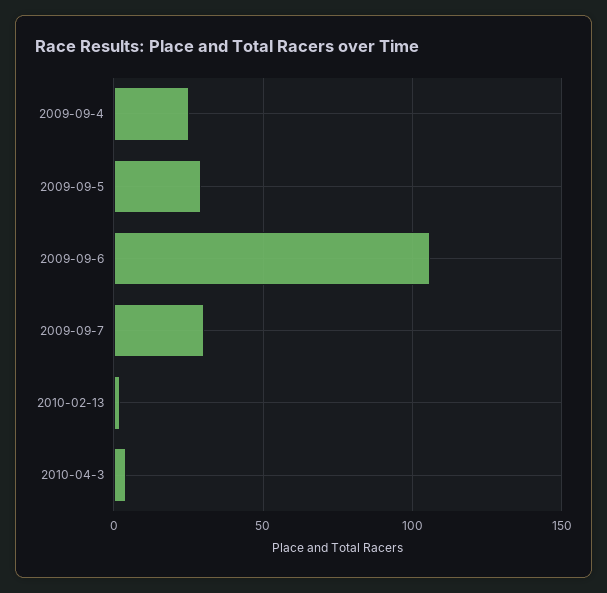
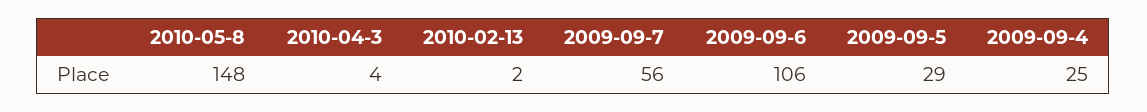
2009-09-7: 30 -> 56
2010-05-8: none -> 148

